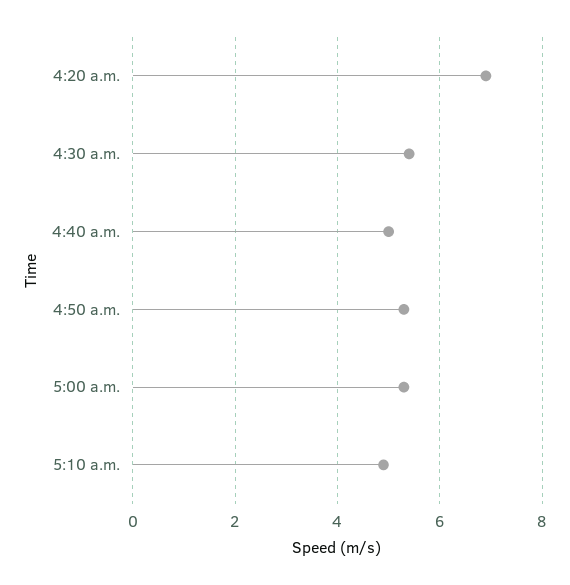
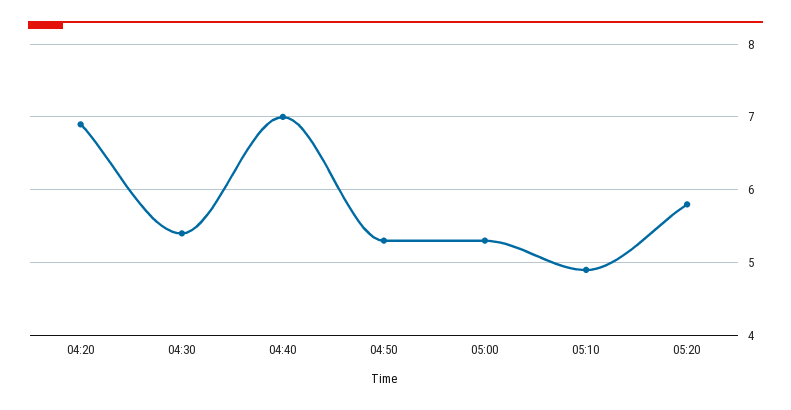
4:40 a.m.: 5 -> 7
05:20: none -> 5.8

